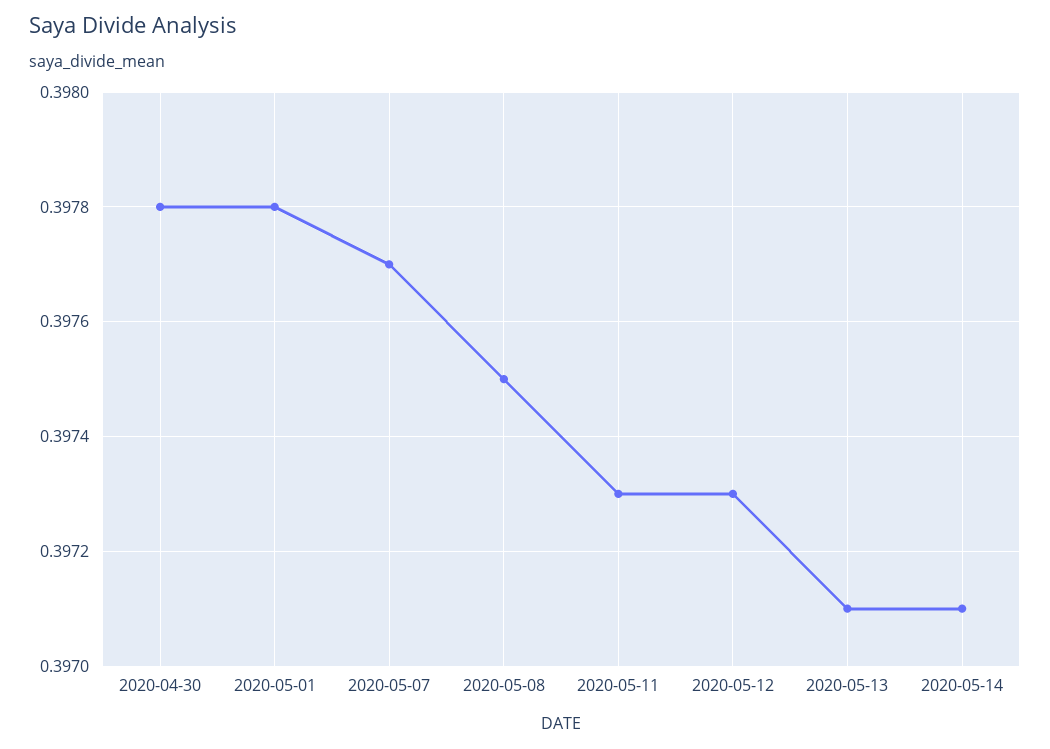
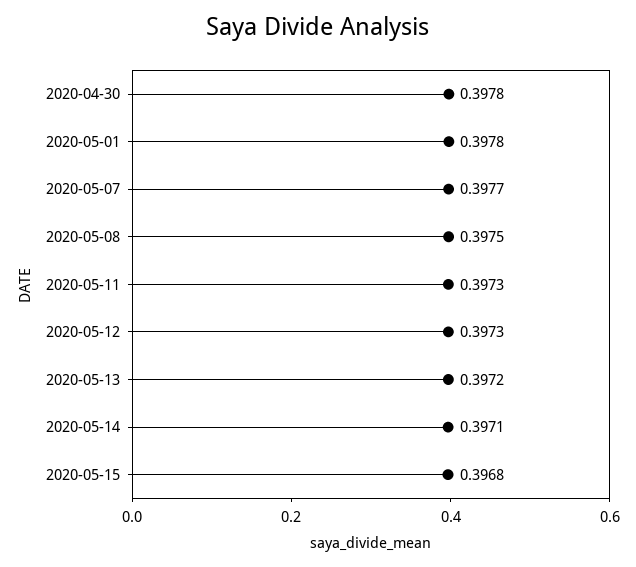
2020-05-13: 0.3971 -> 0.3972
2020-05-15: none -> 0.3968

